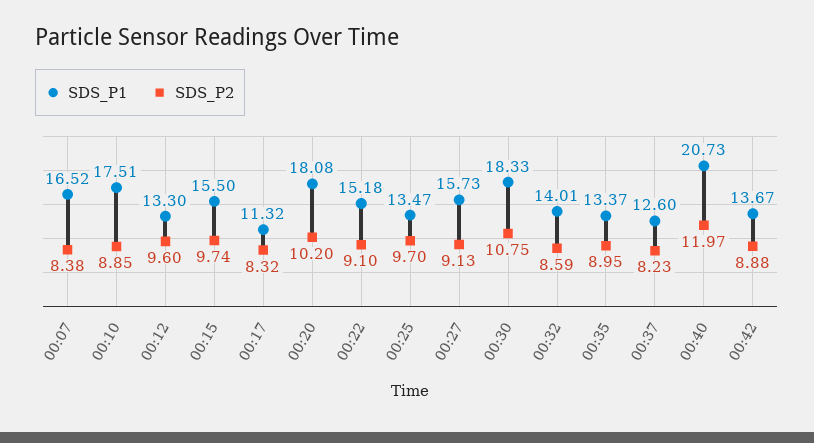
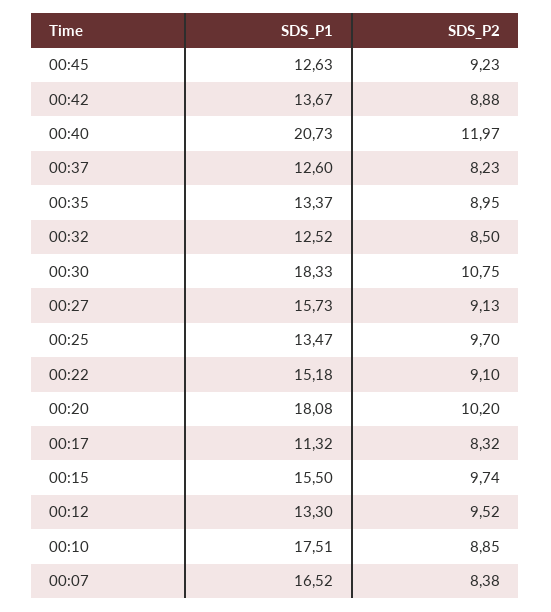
SDS_P2, 00:12: 9.6 -> 9.52
SDS_P1, 00:32: 14.01 -> 12.52
SDS_P2, 00:32: 8.59 -> 8.5
SDS_P1, 00:45: none -> 12.63
SDS_P2, 00:45: none -> 9.23

